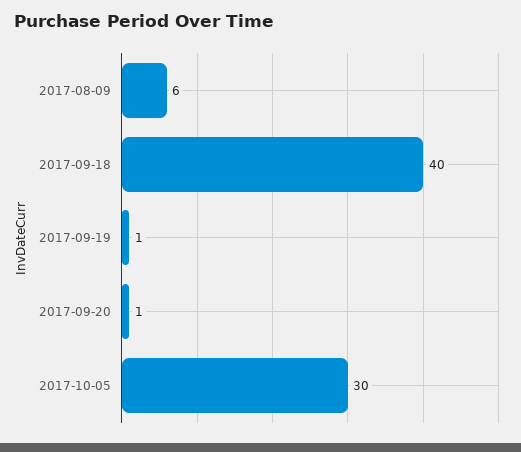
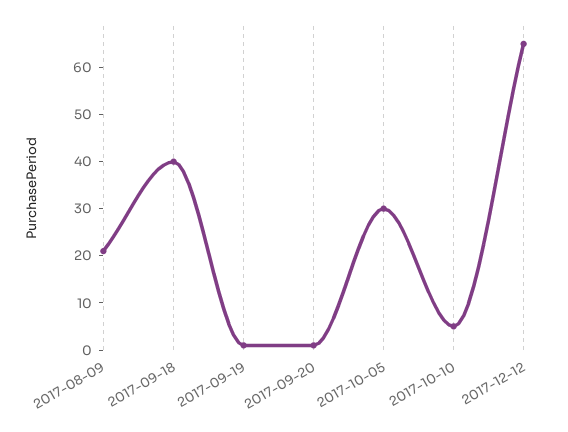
2017-08-09: 6 -> 20
2017-10-10: none -> 5
2017-12-12: none -> 65

